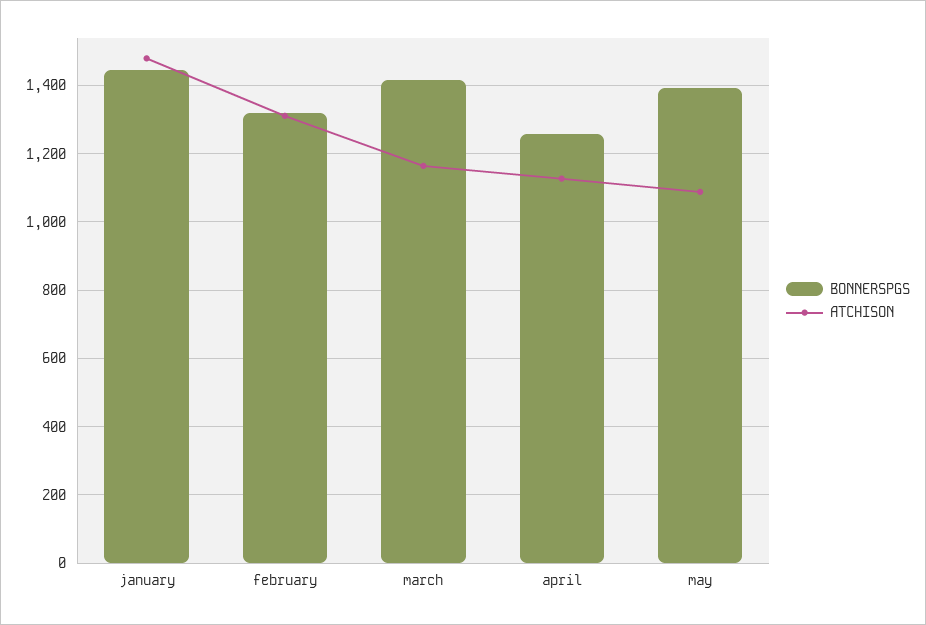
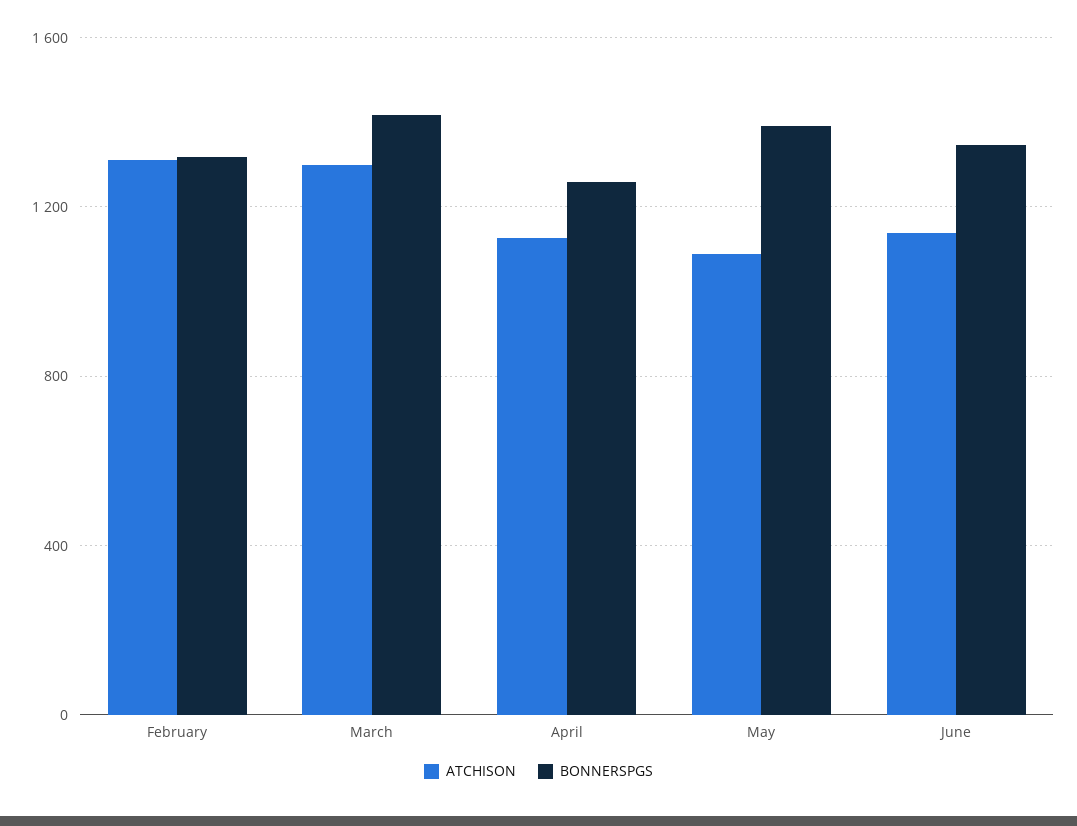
BONNERSPGS, january: 1440 -> none
ATCHISON, january: 1480 -> none
ATCHISON, march: 1160 -> 1300
ATCHISON, June: none -> 1150
BONNERSPGS, June: none -> 1350

